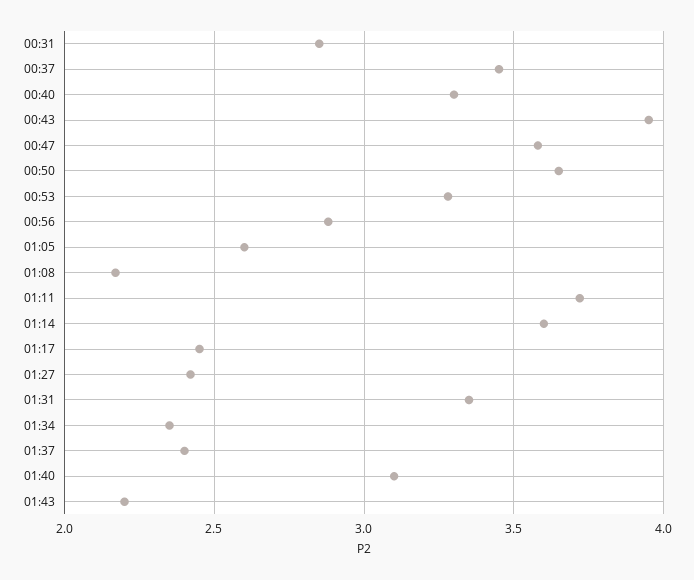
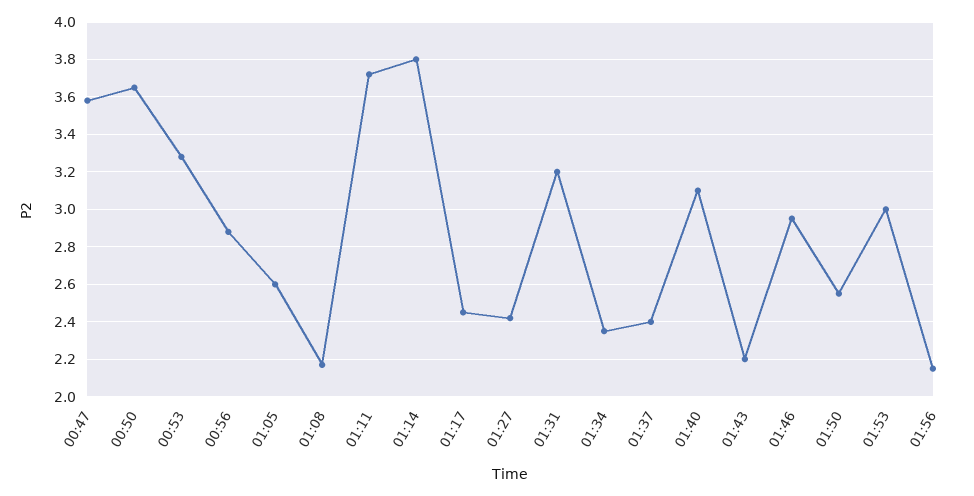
00:31: 2.85 -> none
00:37: 3.45 -> none
00:40: 3.3 -> none
00:43: 3.95 -> none
01:14: 3.6 -> 3.8
01:31: 3.35 -> 3.2
01:46: none -> 2.95
01:50: none -> 2.55
01:53: none -> 3
01:56: none -> 2.15

